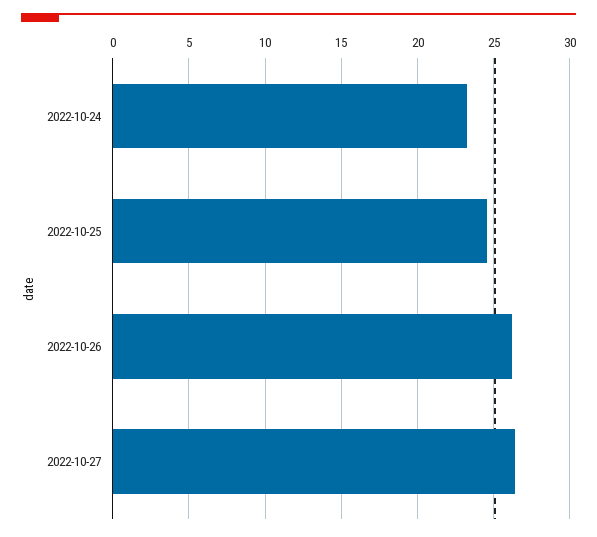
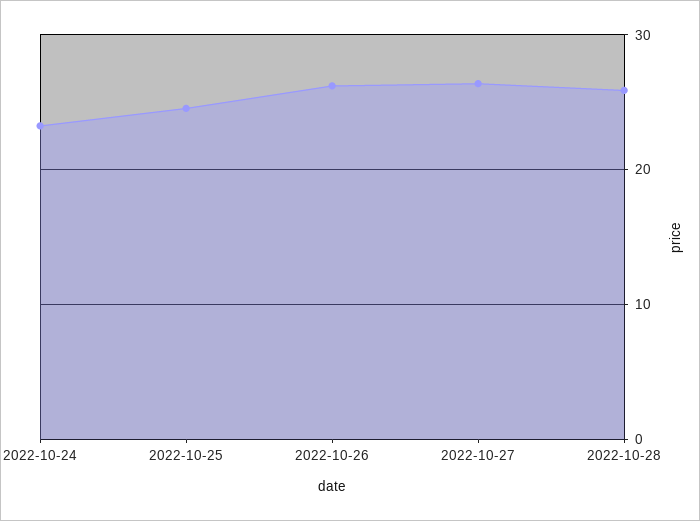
2022-10-28: none -> 26

